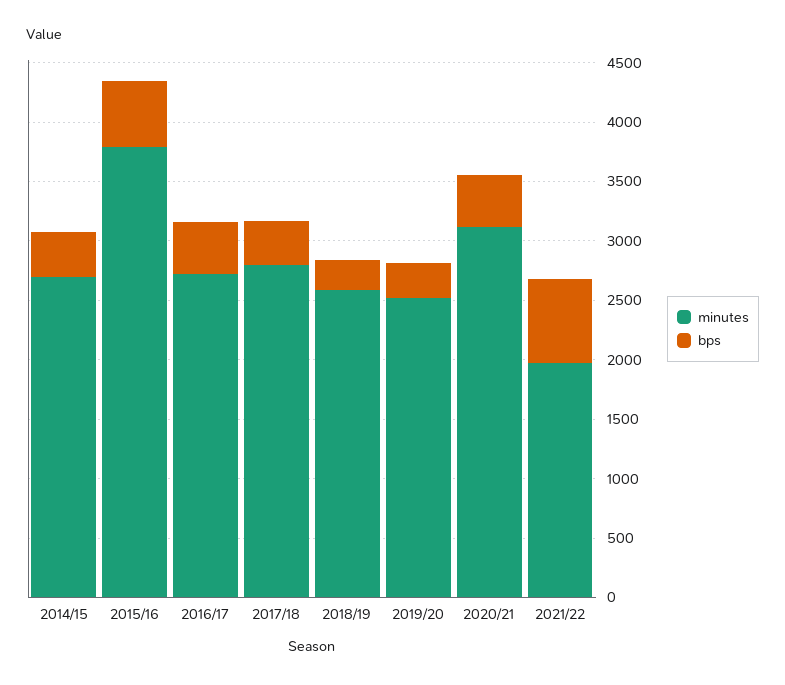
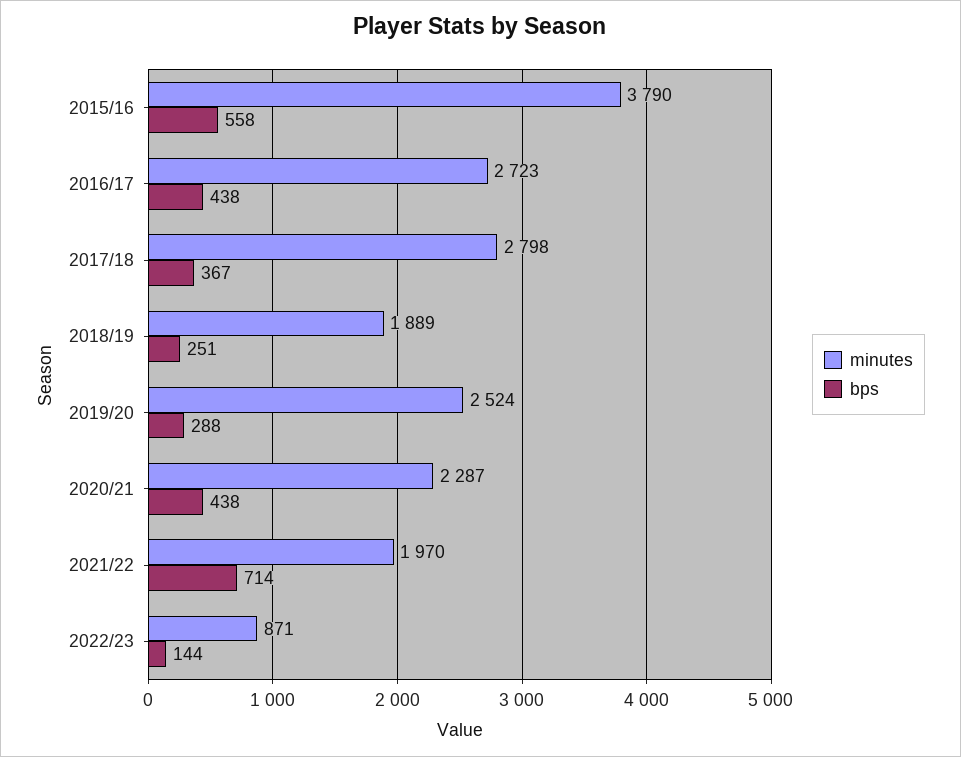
minutes, 2014/15: 2700 -> none
bps, 2014/15: 400 -> none
minutes, 2018/19: 2600 -> 1889
minutes, 2020/21: 3100 -> 2287
minutes, 2022/23: none -> 871
bps, 2022/23: none -> 144

